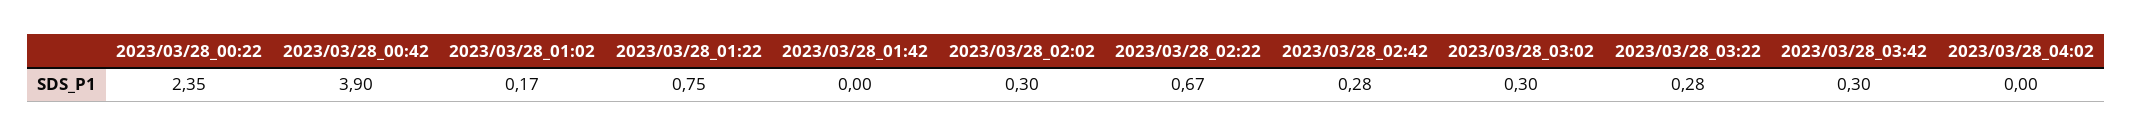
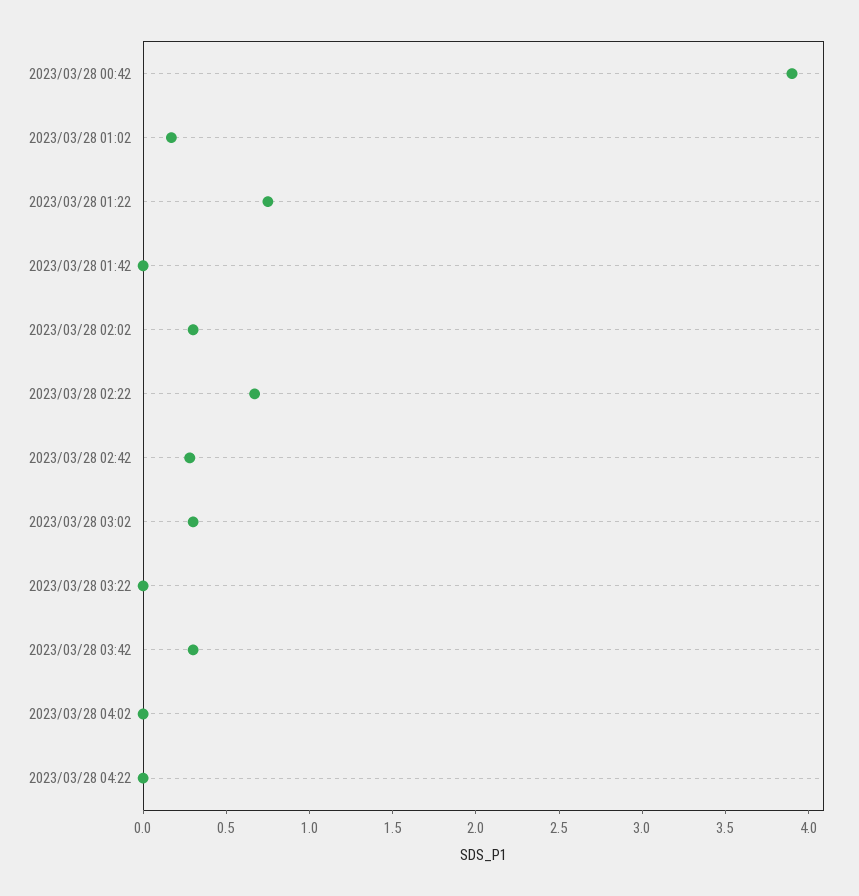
2023/03/28_00:22: 2.35 -> none
2023/03/28_03:22: 0.28 -> 0
2023/03/28 04:22: none -> 0

